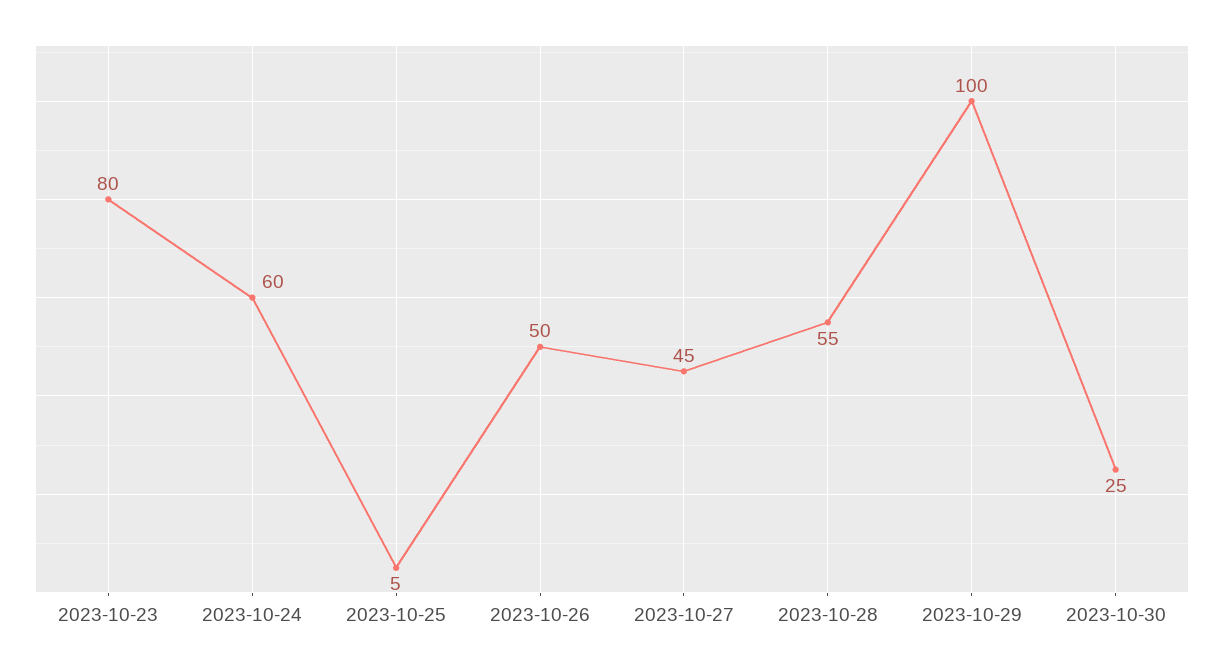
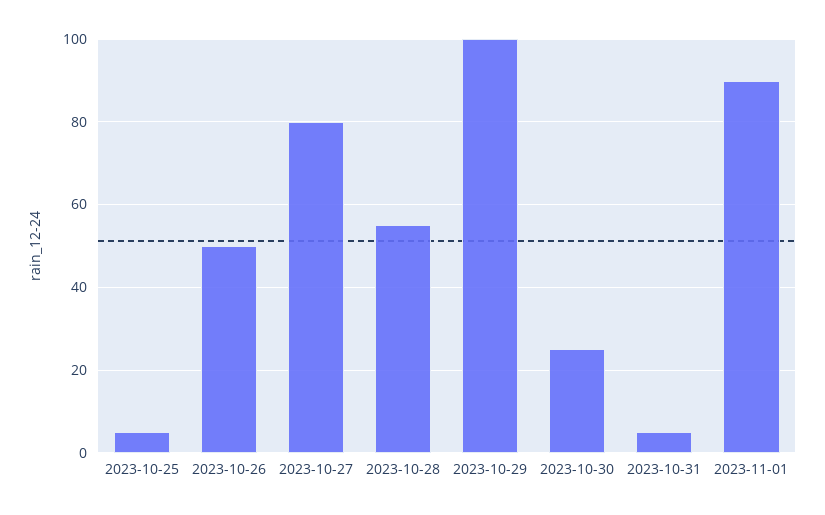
2023-10-23: 80 -> none
2023-10-24: 60 -> none
2023-10-27: 45 -> 80
2023-10-31: none -> 5
2023-11-01: none -> 90

